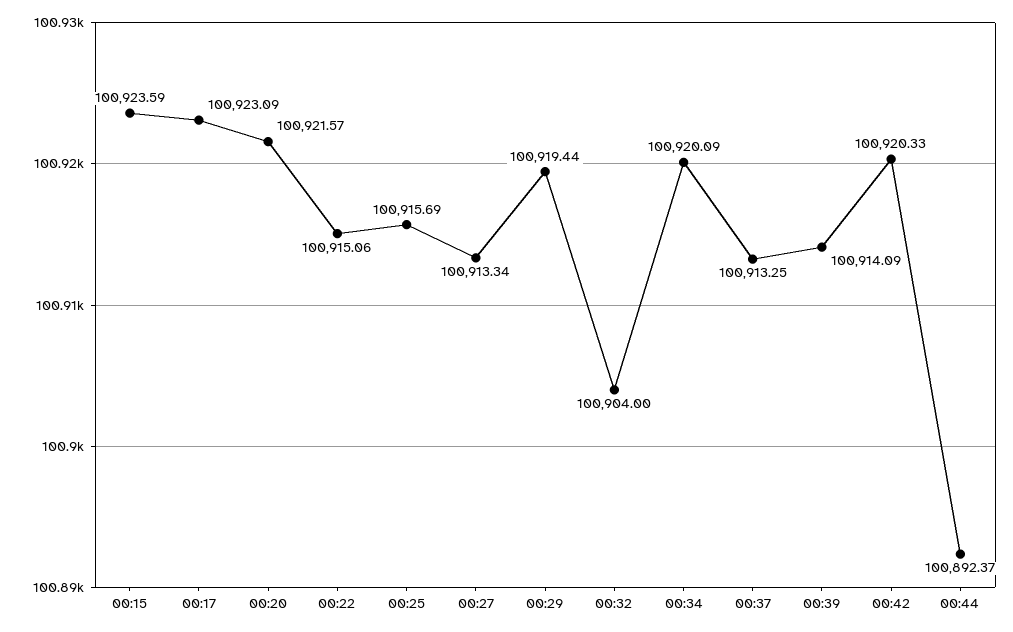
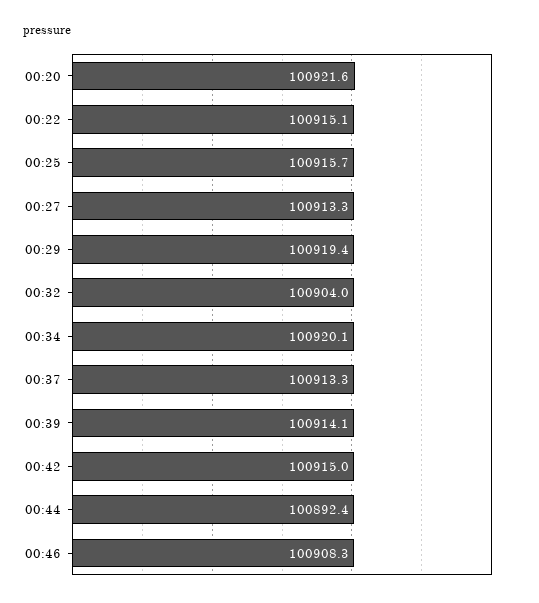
00:15: 100923.59 -> none
00:17: 100923.09 -> none
00:42: 100920.33 -> 100915
00:46: none -> 100908.3

